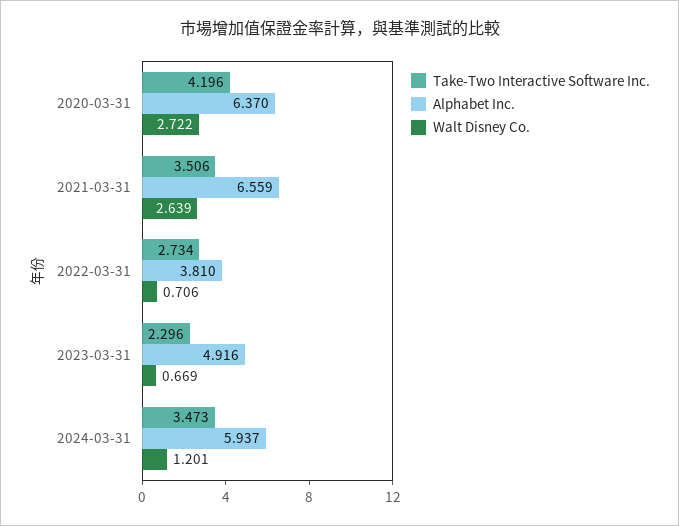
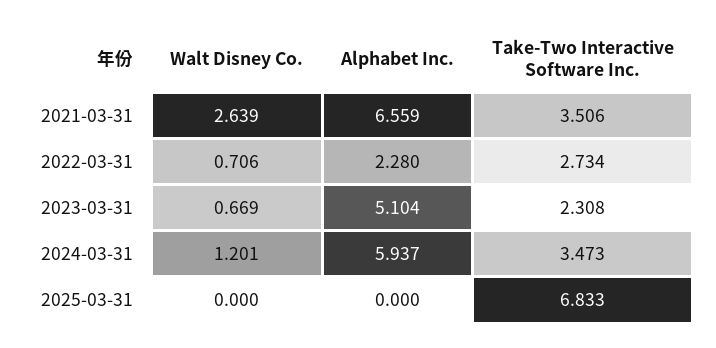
Take-Two Interactive Software Inc., 2020-03-31: 4.196 -> none
Alphabet Inc., 2020-03-31: 6.37 -> none
Walt Disney Co., 2020-03-31: 2.722 -> none
Alphabet Inc., 2022-03-31: 3.81 -> 2.28
Take-Two Interactive Software Inc., 2023-03-31: 2.296 -> 2.308
Alphabet Inc., 2023-03-31: 4.916 -> 5.104
Walt Disney Co., 2025-03-31: none -> 0
Alphabet Inc., 2025-03-31: none -> 0
Take-Two Interactive Software Inc., 2025-03-31: none -> 6.833

